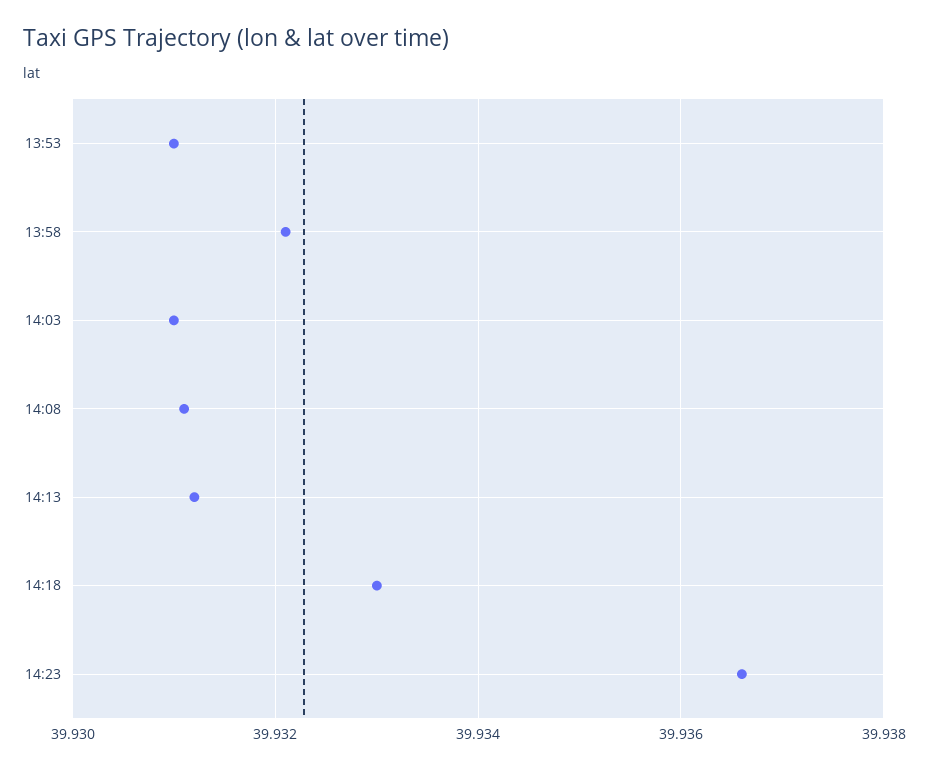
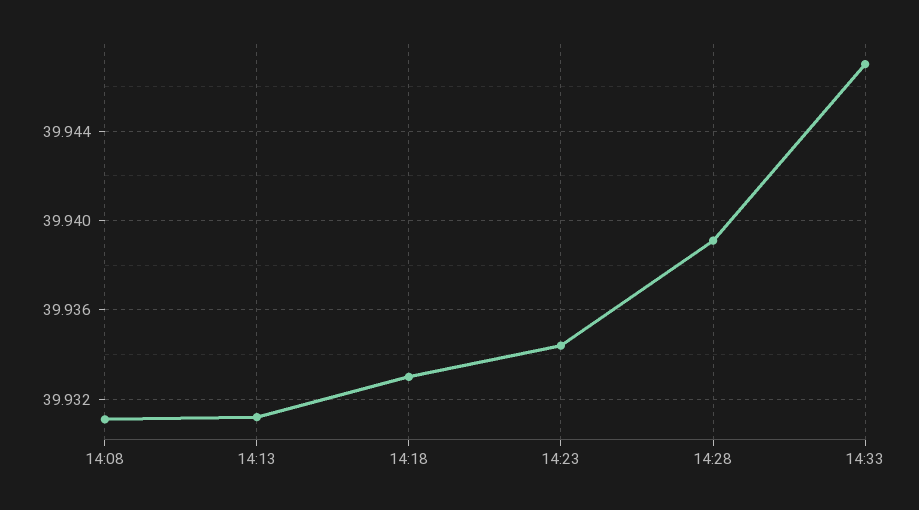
13:53: 39.931 -> none
13:58: 39.932 -> none
14:03: 39.931 -> none
14:23: 39.9365 -> 39.9345
14:28: none -> 39.939
14:33: none -> 39.947

